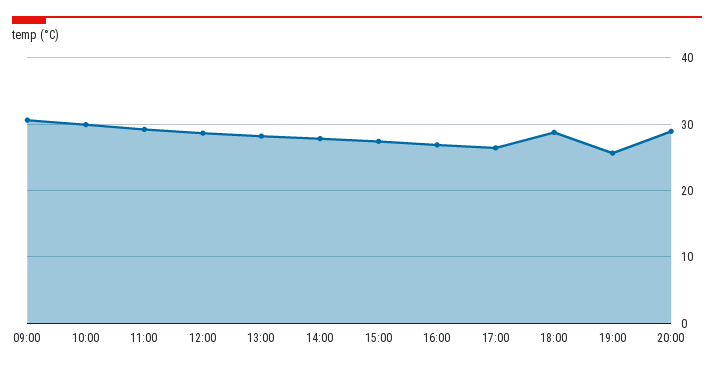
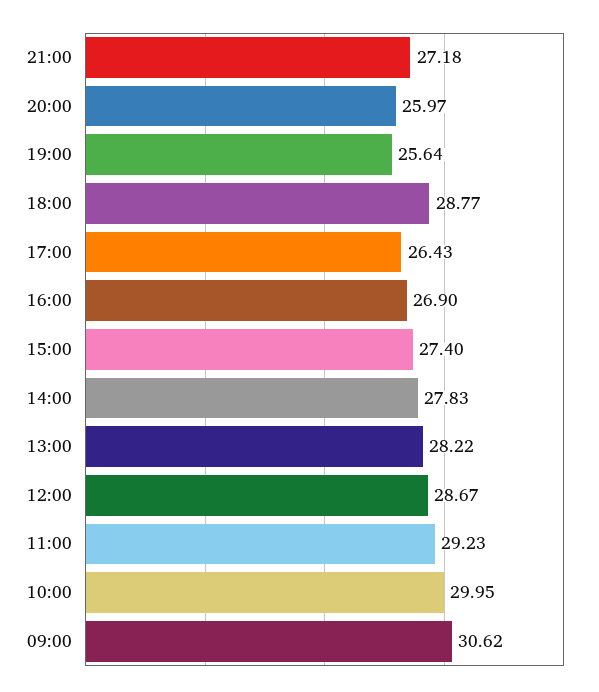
20:00: 29 -> 25.97
21:00: none -> 27.18

